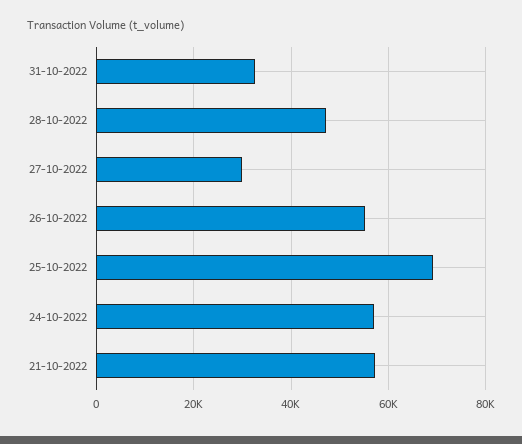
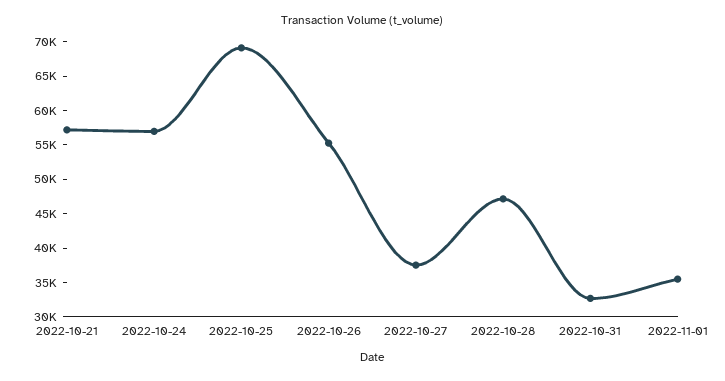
27-10-2022: 30000 -> 37500
2022-11-01: none -> 35000

